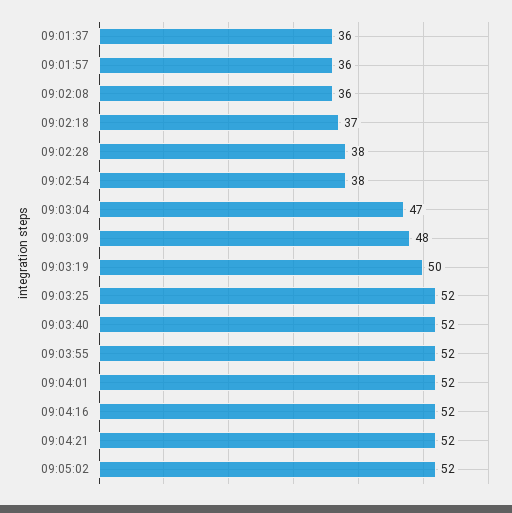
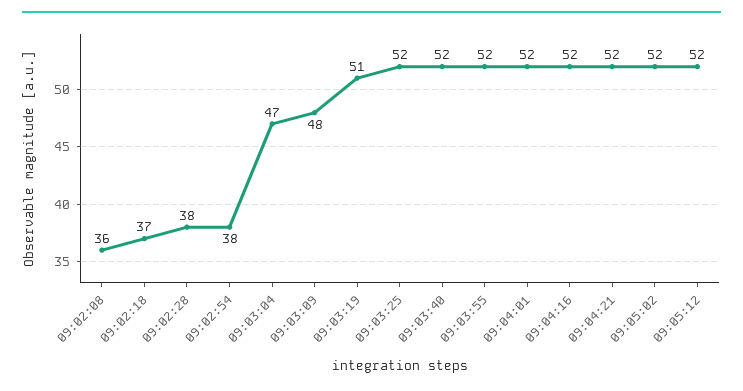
09:01:37: 36 -> none
09:01:57: 36 -> none
09:03:19: 50 -> 51
09:05:12: none -> 52

